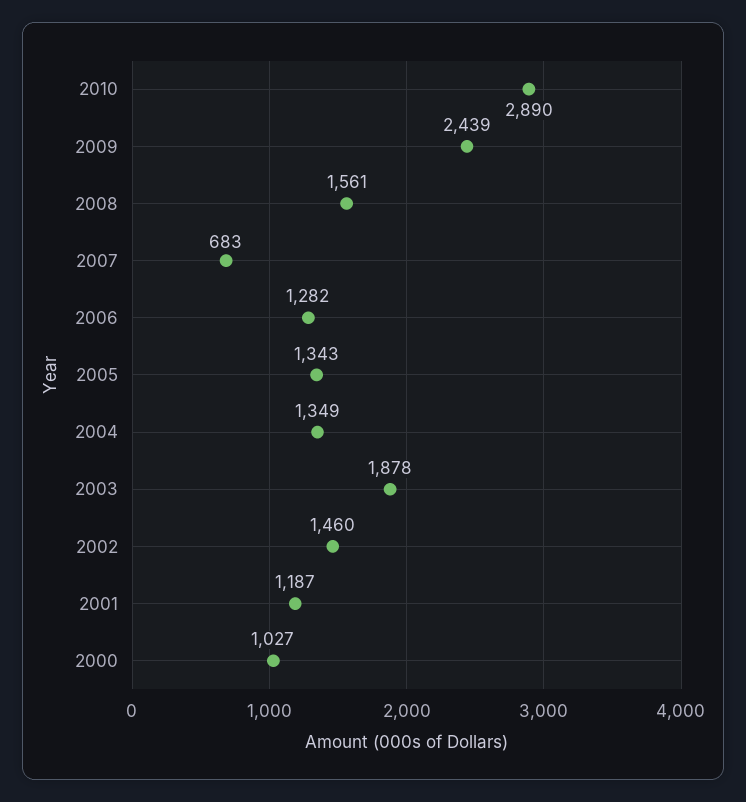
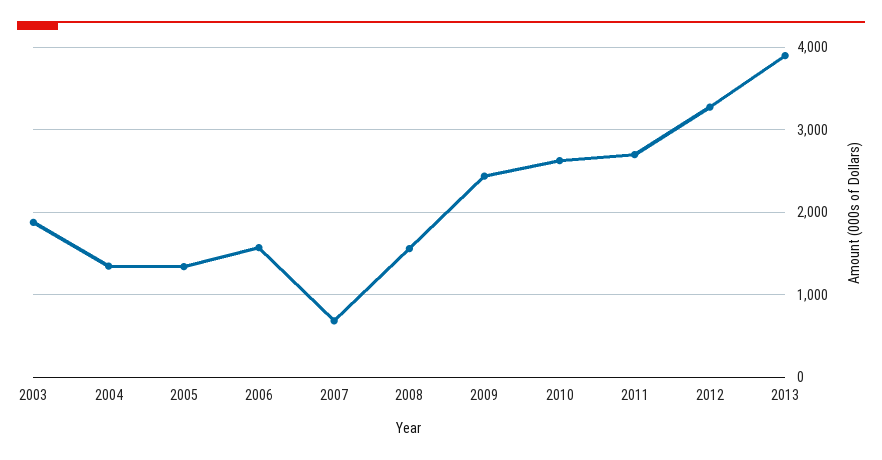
2010: 2890 -> 2600
2006: 1282 -> 1600
2002: 1460 -> none
2001: 1187 -> none
2000: 1027 -> none
2011: none -> 2700
2012: none -> 3300
2013: none -> 3900

